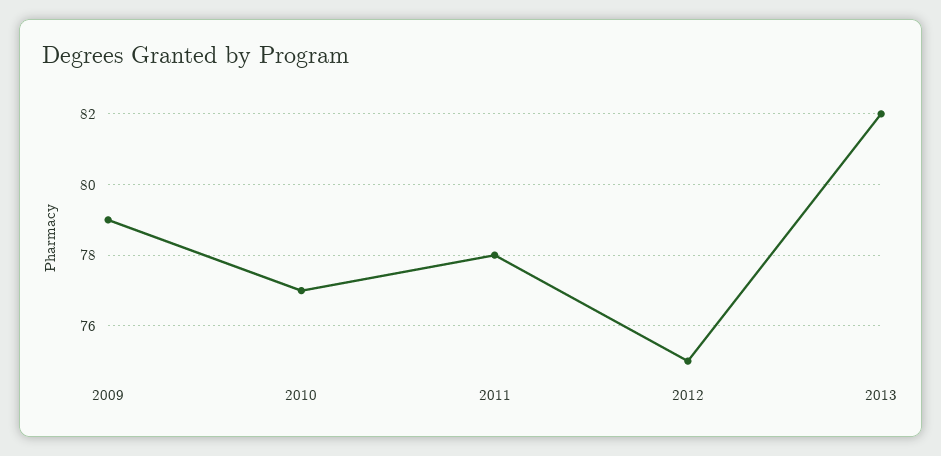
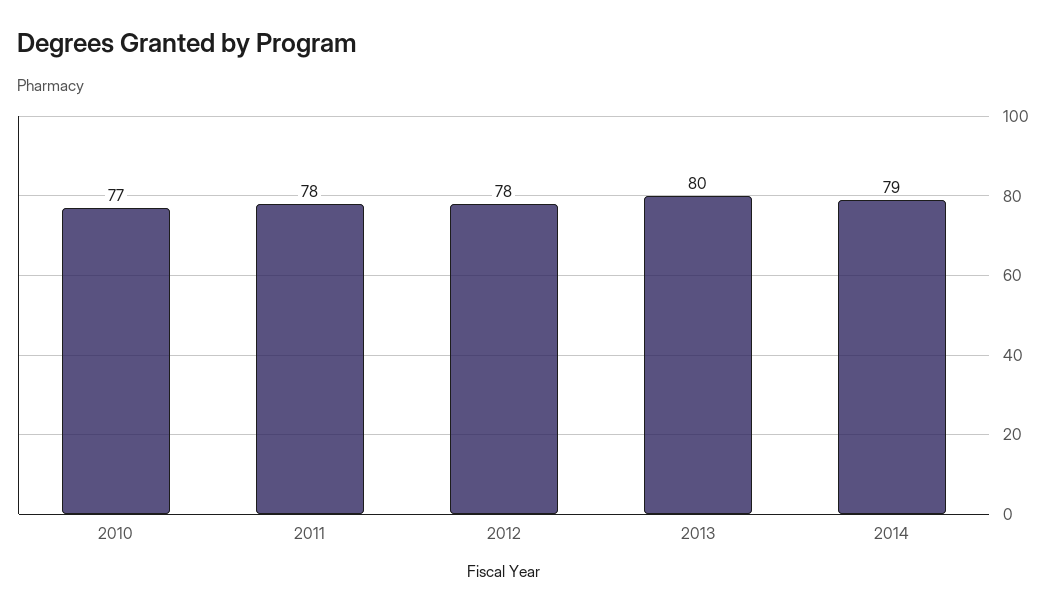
2009: 79 -> none
2012: 75 -> 78
2013: 82 -> 80
2014: none -> 79

